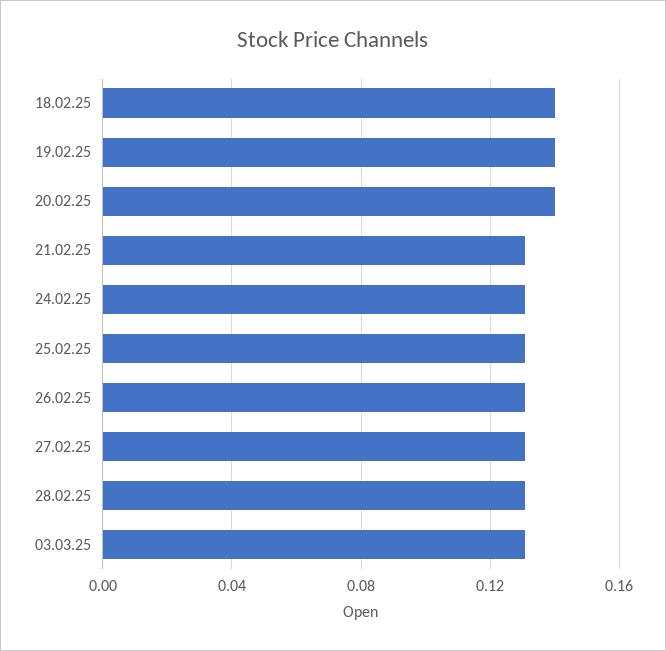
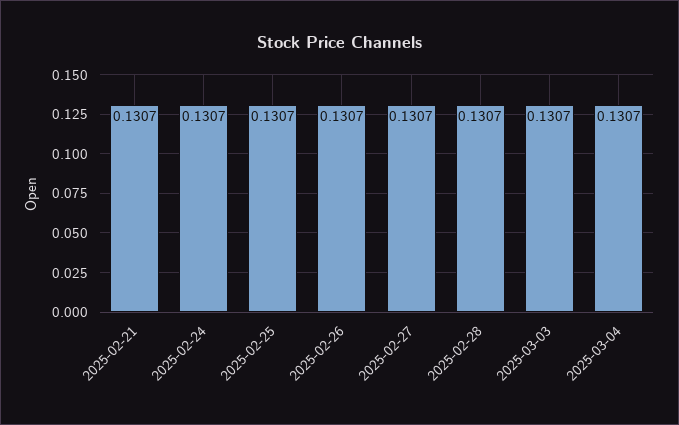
18.02.25: 0.14 -> none
19.02.25: 0.14 -> none
20.02.25: 0.14 -> none
2025-03-04: none -> 0.1307

